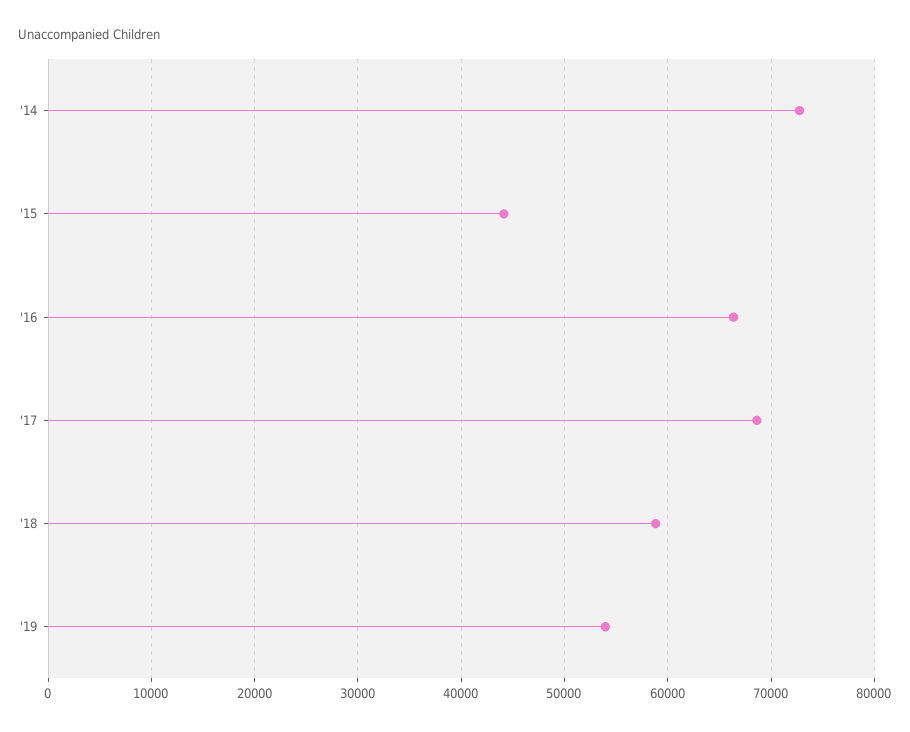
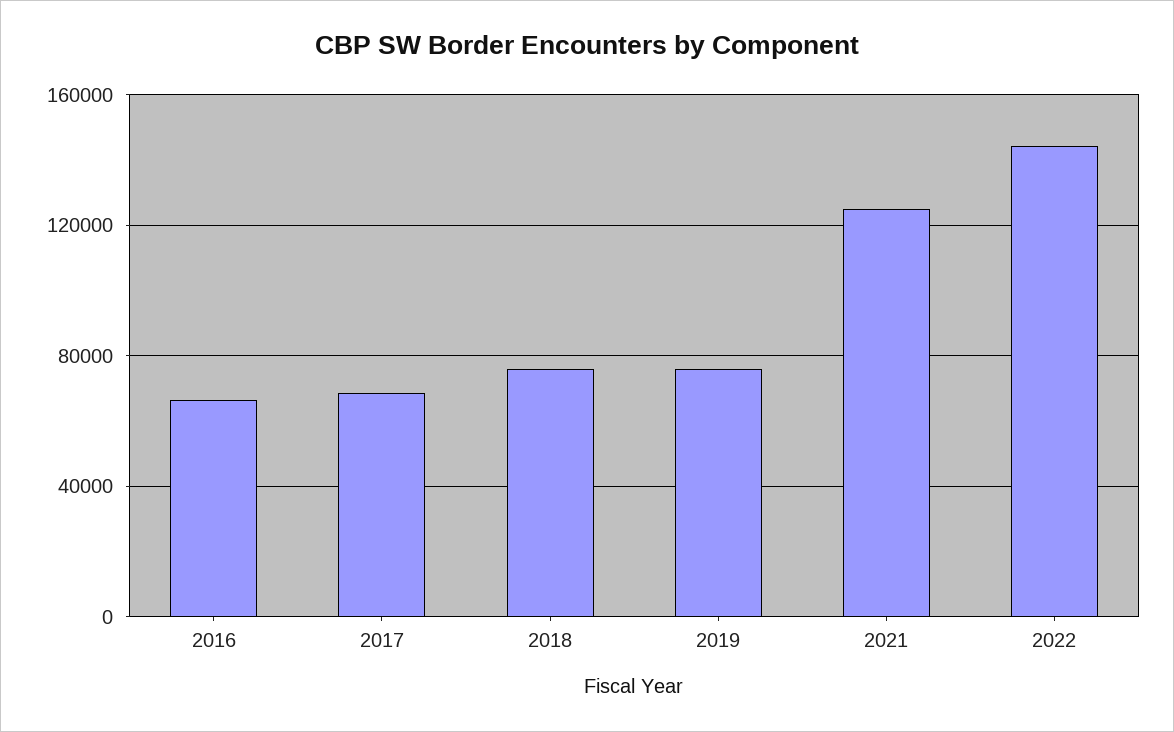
'14: 73000 -> none
'15: 44000 -> none
'18: 59000 -> 75000
'19: 54000 -> 75000
2021: none -> 125000
2022: none -> 145000

